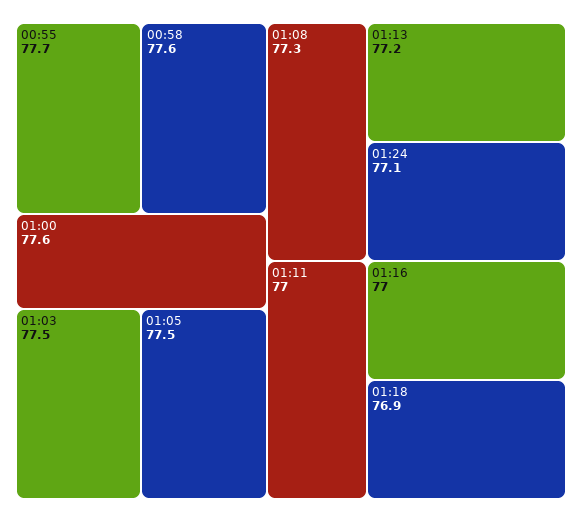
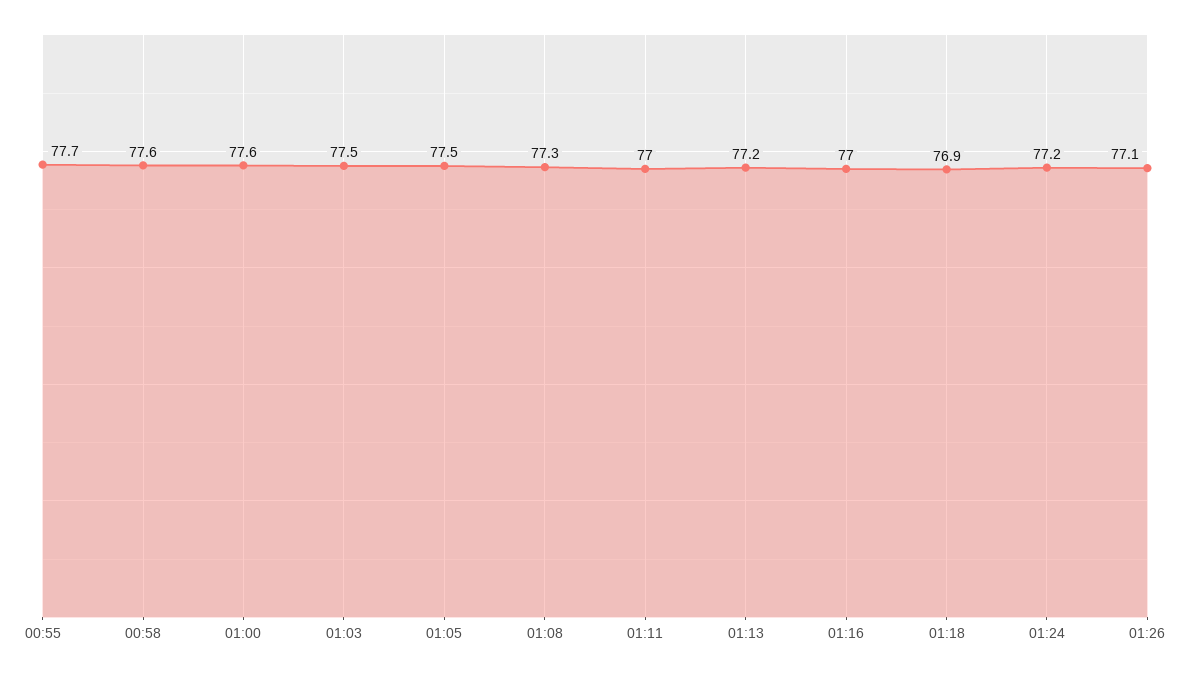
01:24: 77.1 -> 77.2
01:26: none -> 77.1

